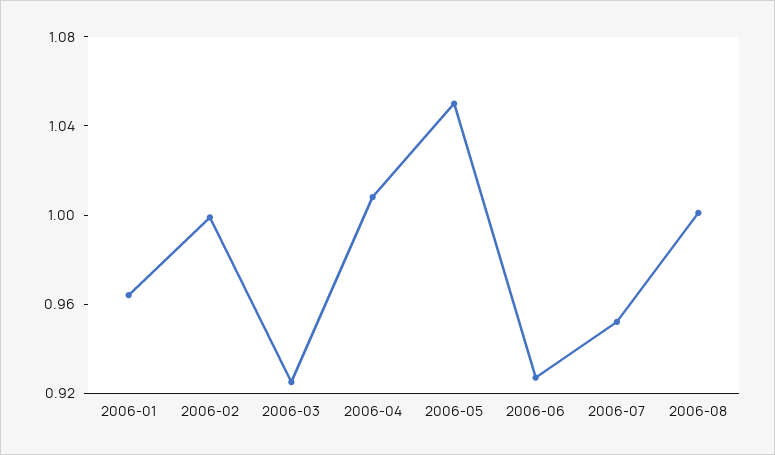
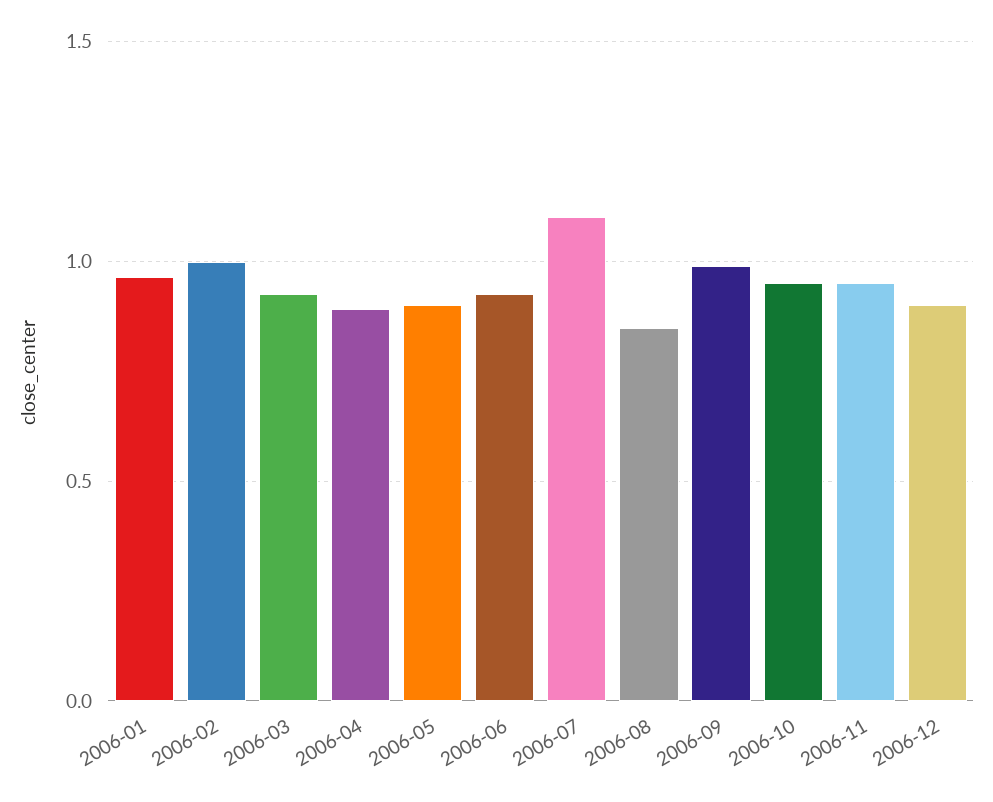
2006-04: 1.01 -> 0.9
2006-05: 1.05 -> 0.9
2006-07: 0.95 -> 1.1
2006-08: 1 -> 0.85
2006-09: none -> 1
2006-10: none -> 0.95
2006-11: none -> 0.95
2006-12: none -> 0.9

